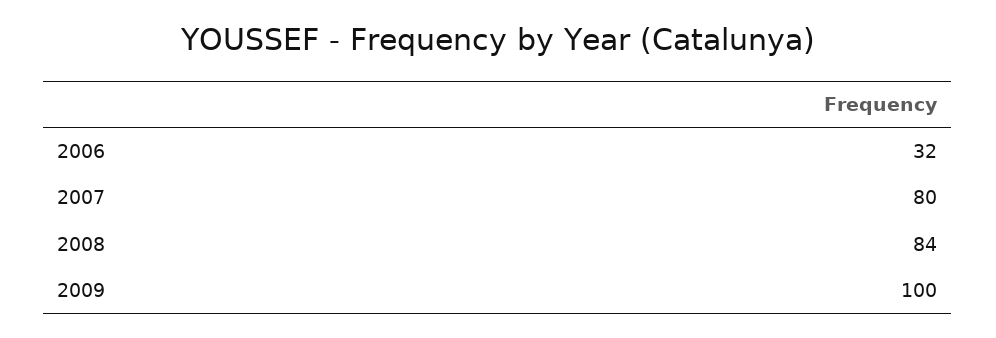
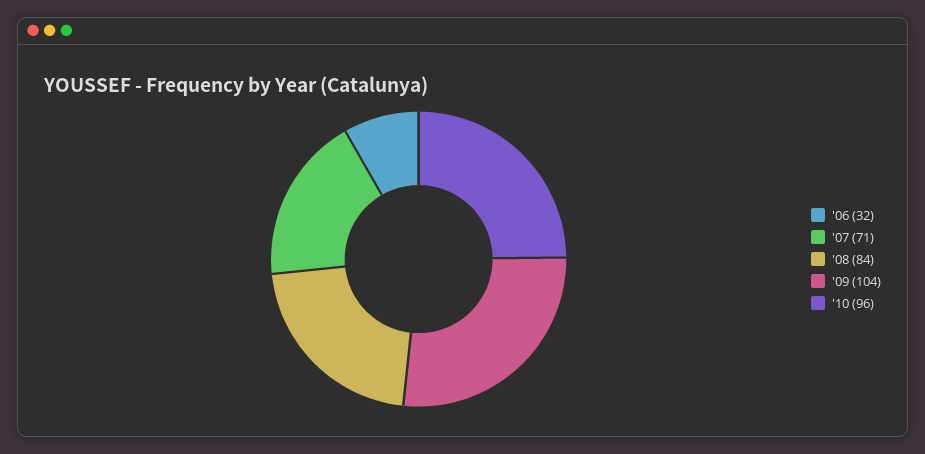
2007: 80 -> 71
2009: 100 -> 104
'10: none -> 96

